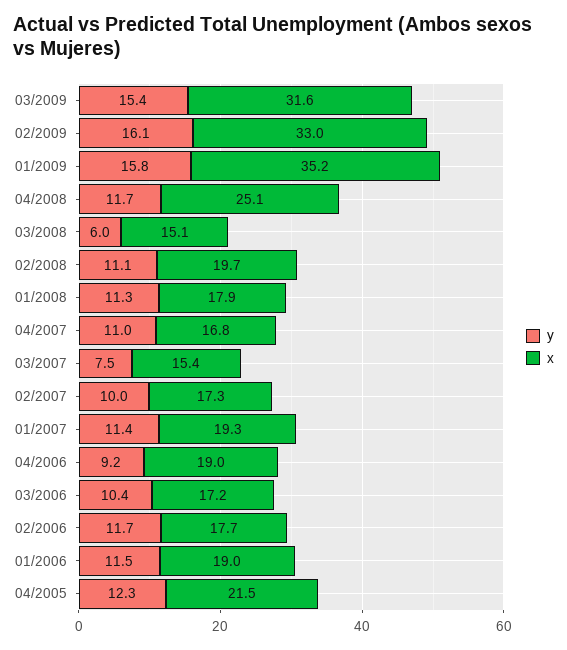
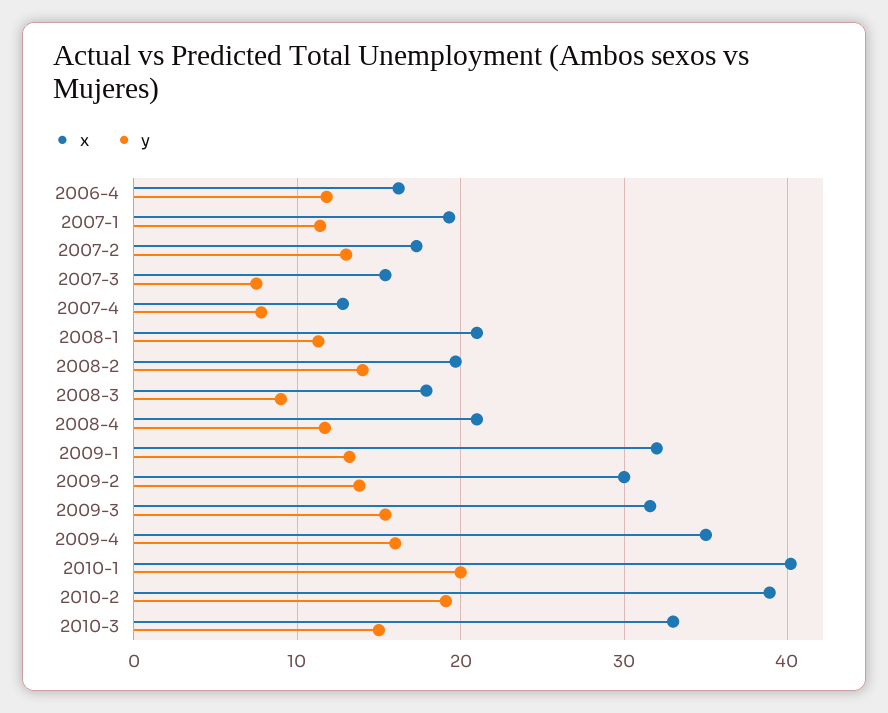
y, 02/2009: 16.1 -> 14
x, 02/2009: 33 -> 30
y, 01/2009: 15.8 -> 13
x, 01/2009: 35.2 -> 32
x, 04/2008: 25.1 -> 21
y, 03/2008: 6 -> 9
x, 03/2008: 15.1 -> 18
y, 02/2008: 11.1 -> 14
x, 01/2008: 17.9 -> 21
y, 04/2007: 11 -> 8
x, 04/2007: 16.8 -> 13
y, 02/2007: 10 -> 13
y, 04/2006: 9.2 -> 12
x, 04/2006: 19 -> 16
y, 03/2006: 10.4 -> none
x, 03/2006: 17.2 -> none
y, 02/2006: 11.7 -> none
x, 02/2006: 17.7 -> none
y, 01/2006: 11.5 -> none
x, 01/2006: 19 -> none
y, 04/2005: 12.3 -> none
x, 04/2005: 21.5 -> none
x, 2009-4: none -> 35
y, 2009-4: none -> 16
x, 2010-1: none -> 40
y, 2010-1: none -> 20
x, 2010-2: none -> 39
y, 2010-2: none -> 19
x, 2010-3: none -> 33
y, 2010-3: none -> 15

